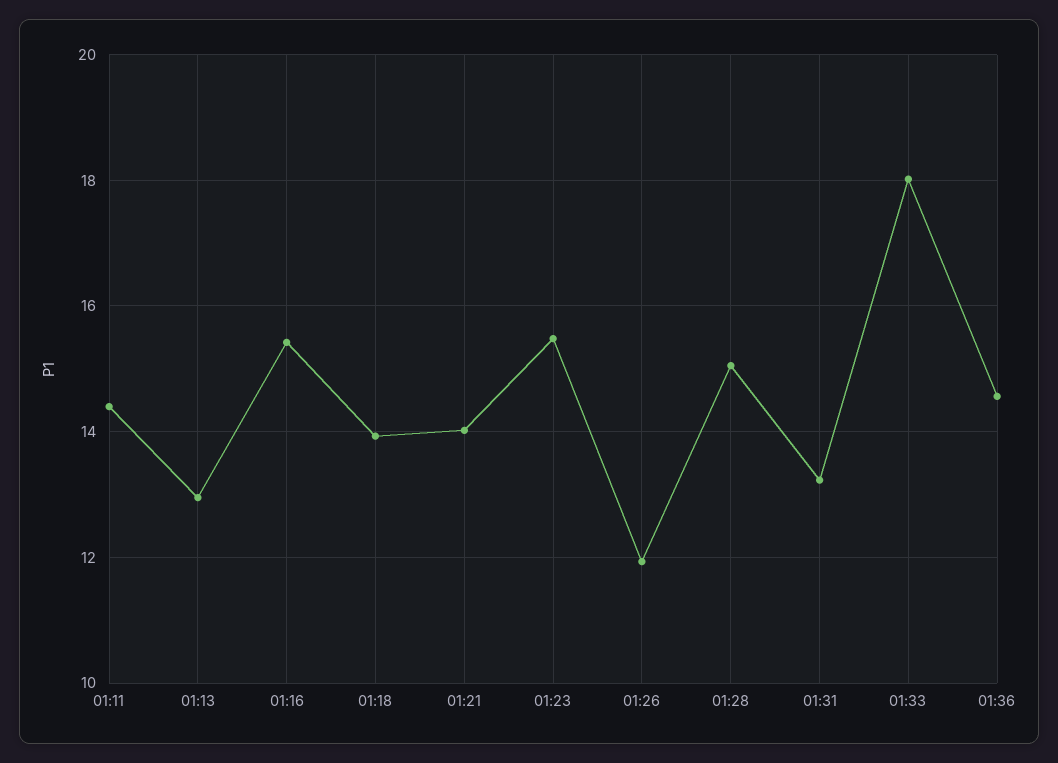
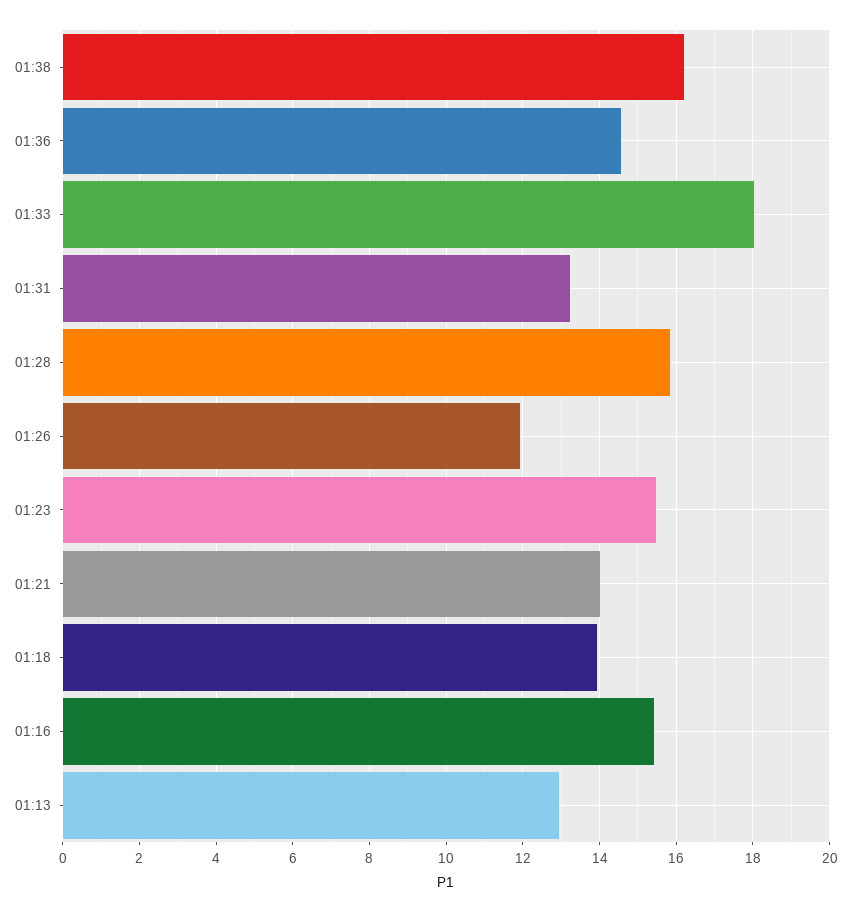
01:11: 14.4 -> none
01:28: 15 -> 15.8
01:38: none -> 16.2

